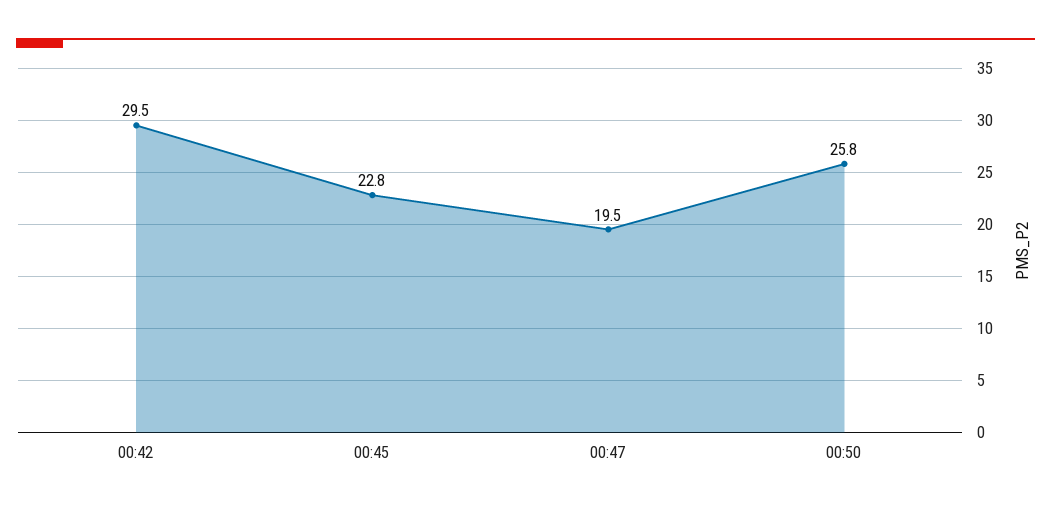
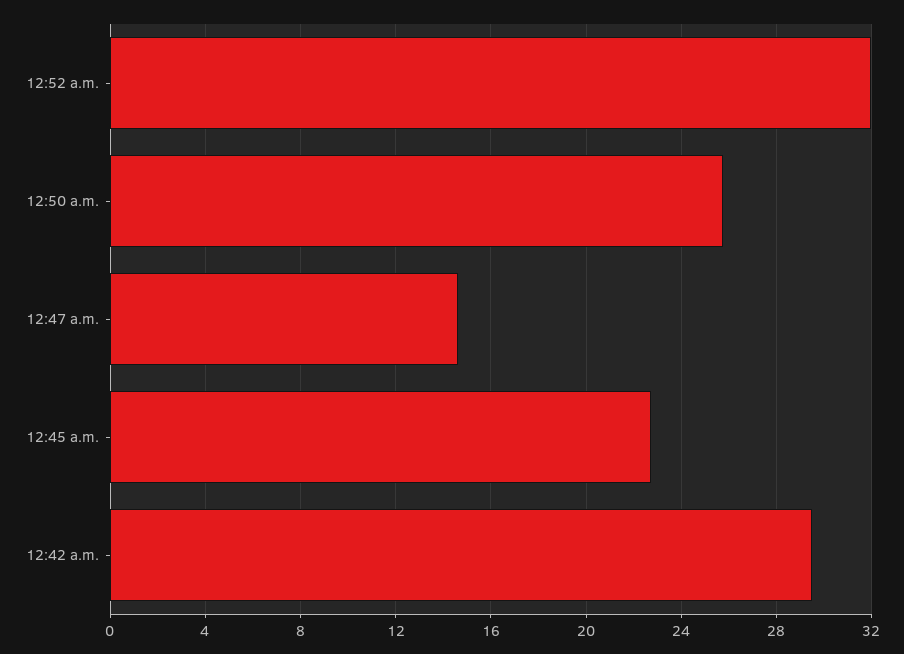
00:47: 19.5 -> 14.5
12:52 a.m.: none -> 32

